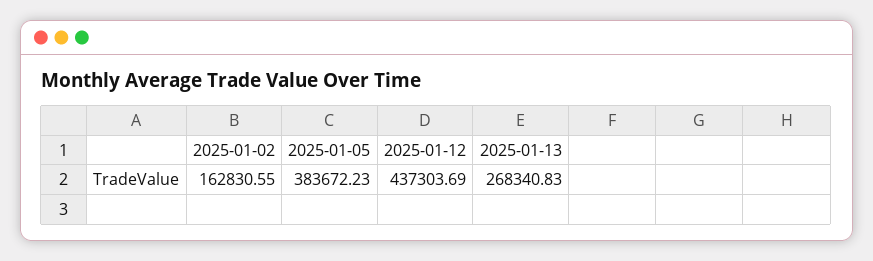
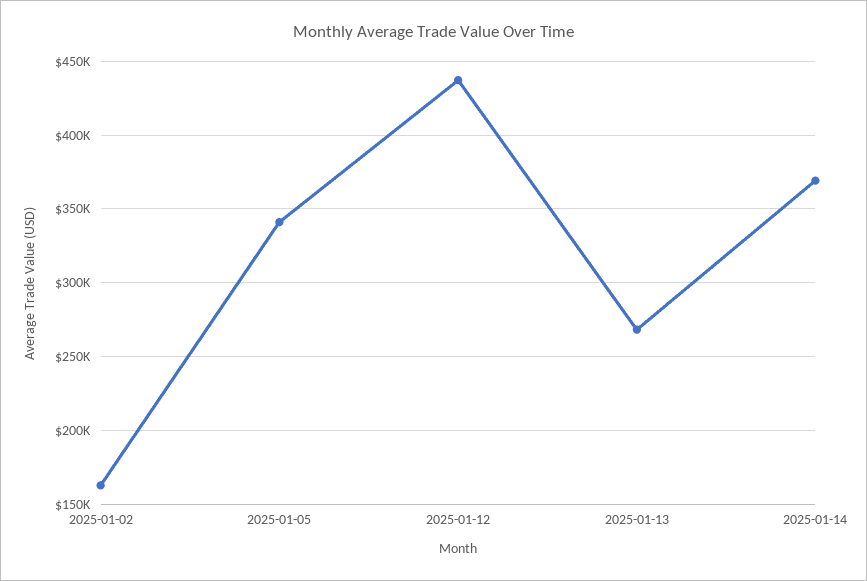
2025-01-05: 383672.23 -> 340000
2025-01-14: none -> 370000

